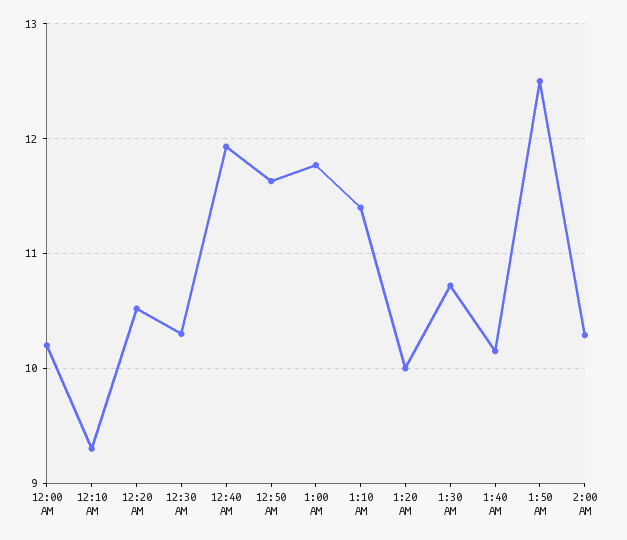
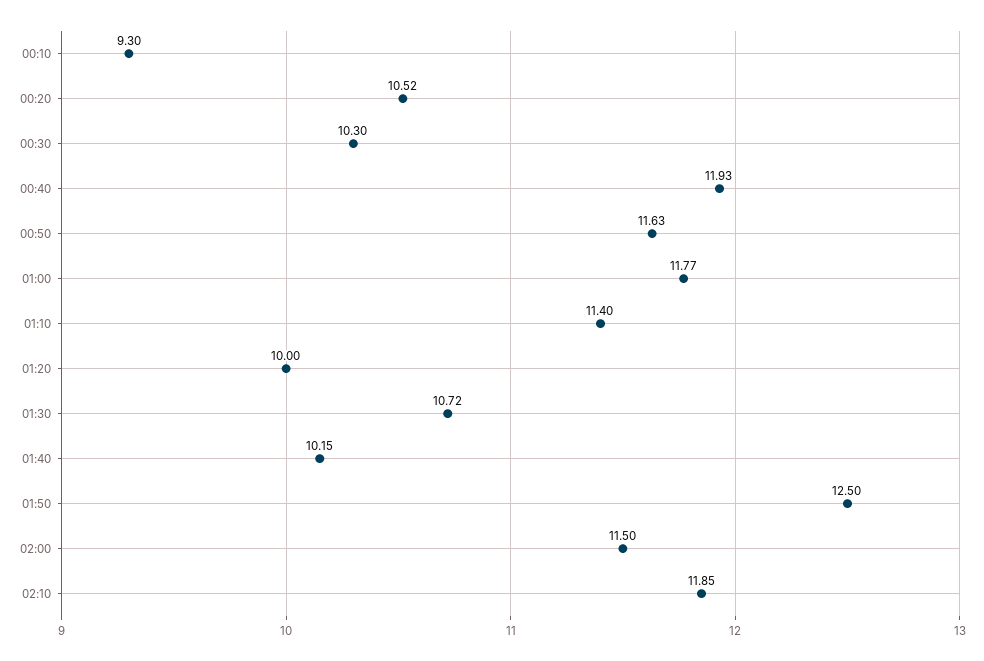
12:00 AM: 10.2 -> none
2:00 AM: 10.3 -> 11.5
02:10: none -> 11.85

